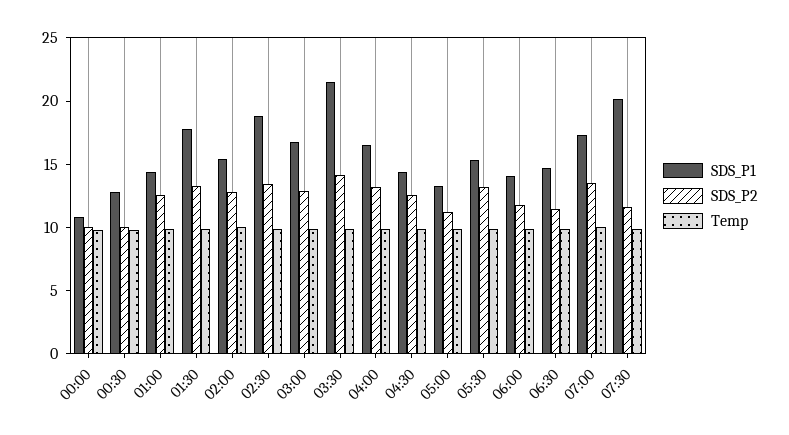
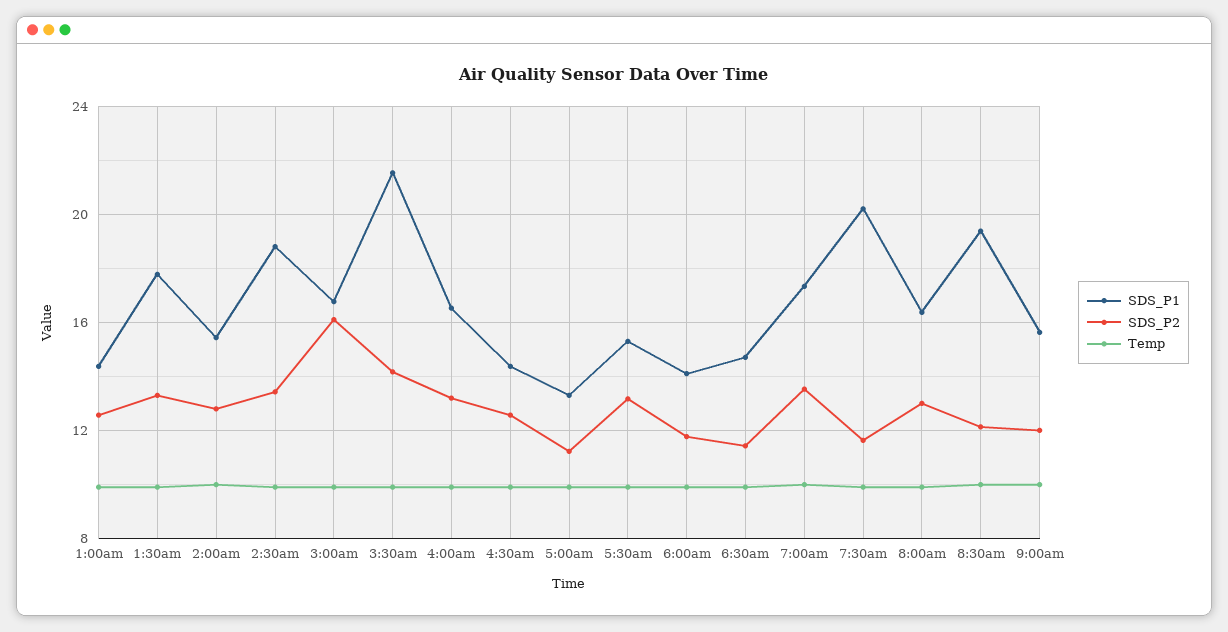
SDS_P1, 00:00: 11 -> none
SDS_P2, 00:00: 10 -> none
Temp, 00:00: 10 -> none
SDS_P1, 00:30: 13 -> none
SDS_P2, 00:30: 10 -> none
Temp, 00:30: 10 -> none
SDS_P2, 03:00: 13 -> 16
SDS_P1, 8:00am: none -> 16.5
SDS_P2, 8:00am: none -> 13
Temp, 8:00am: none -> 10
SDS_P1, 8:30am: none -> 19.5
SDS_P2, 8:30am: none -> 12
Temp, 8:30am: none -> 10
SDS_P1, 9:00am: none -> 15.5
SDS_P2, 9:00am: none -> 12
Temp, 9:00am: none -> 10

